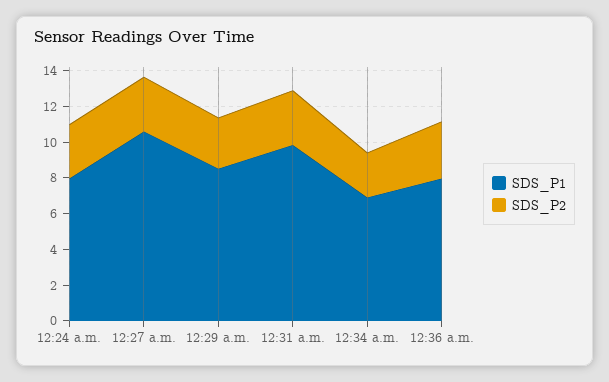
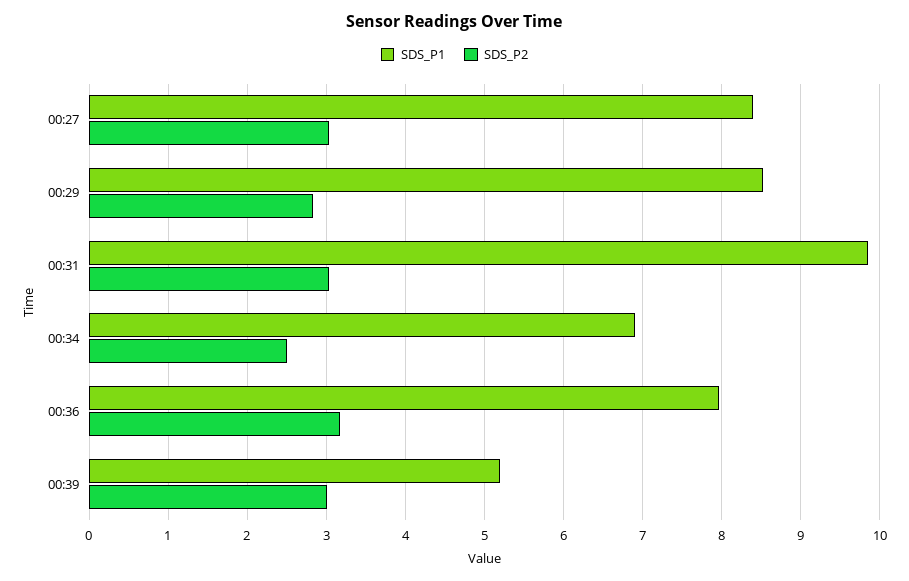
SDS_P1, 12:24 a.m.: 8 -> none
SDS_P2, 12:24 a.m.: 3 -> none
SDS_P1, 12:27 a.m.: 10.5 -> 8.4
SDS_P1, 00:39: none -> 5.2
SDS_P2, 00:39: none -> 3

